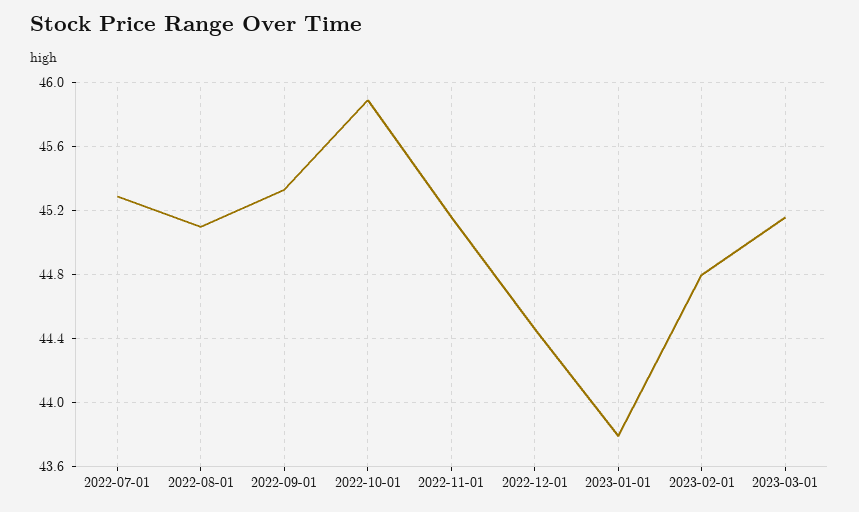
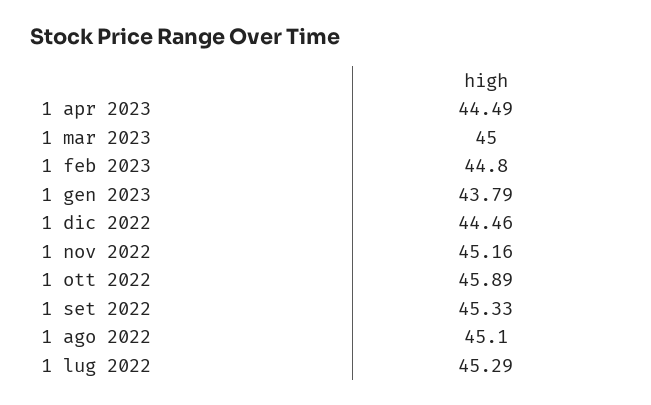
2023-03-01: 45.15 -> 45
1 apr 2023: none -> 44.49

